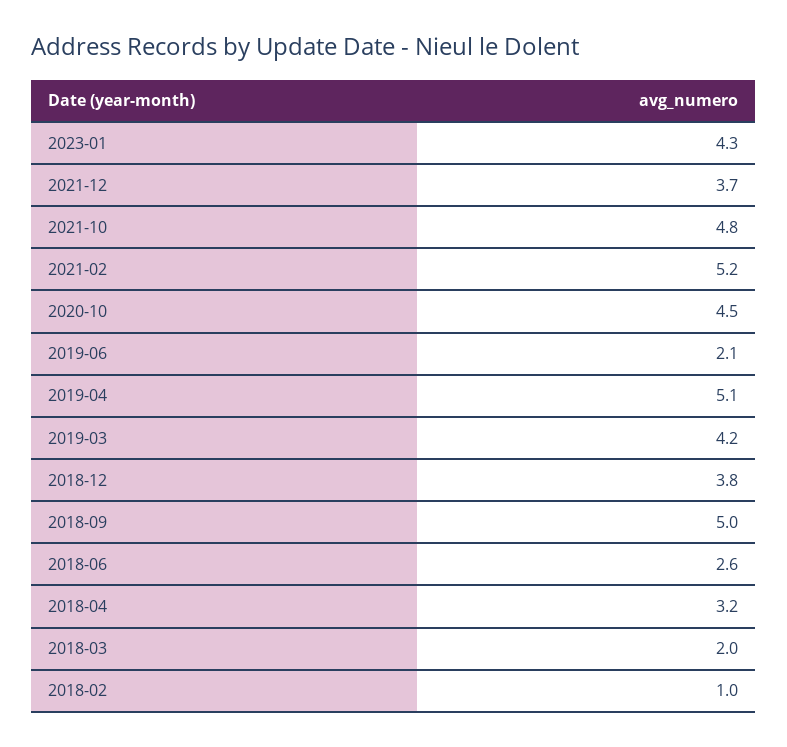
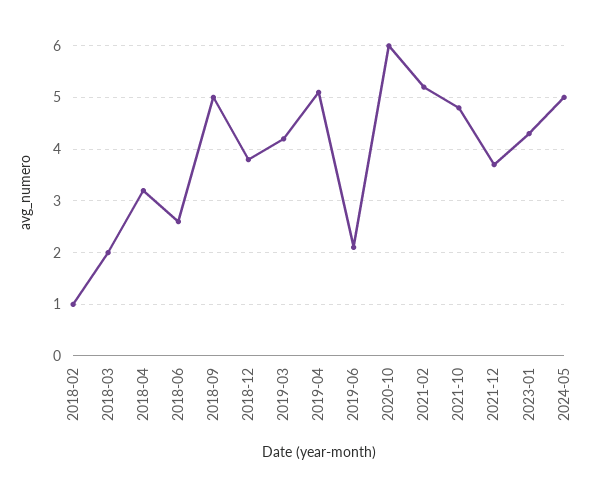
2020-10: 4.5 -> 6
2024-05: none -> 5

